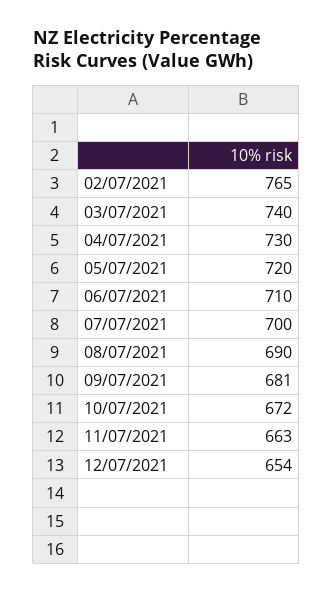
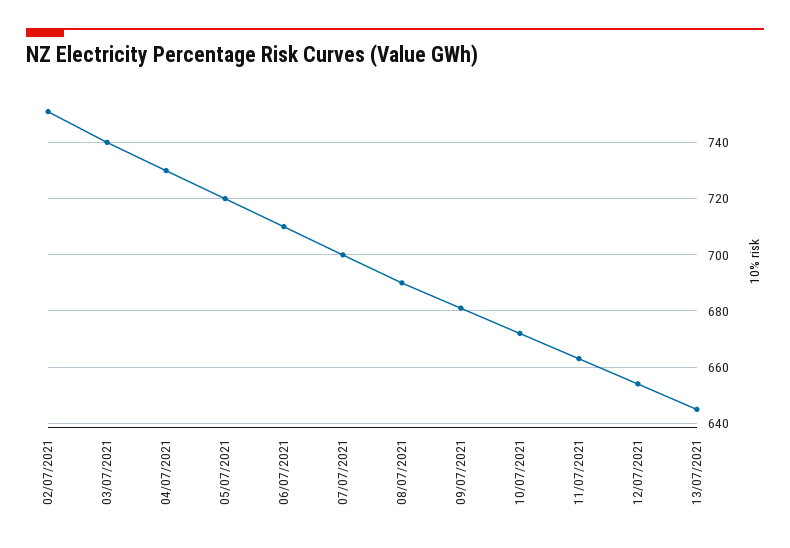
02/07/2021: 765 -> 750
13/07/2021: none -> 645

